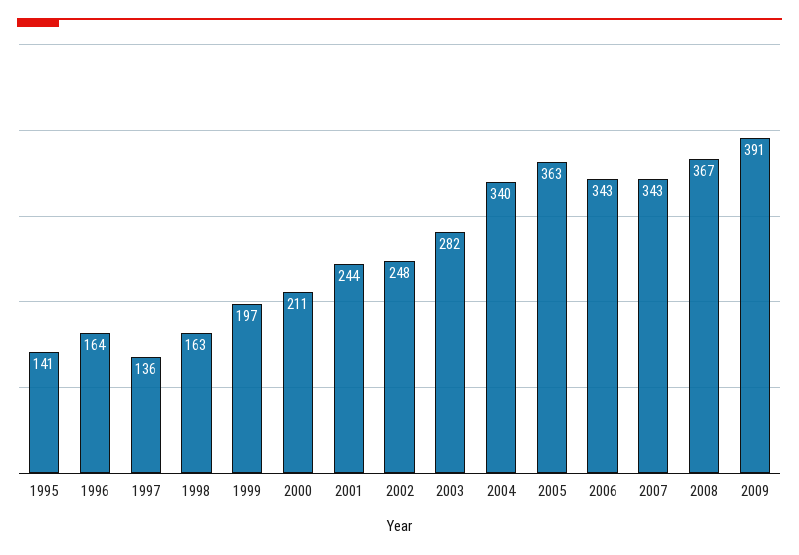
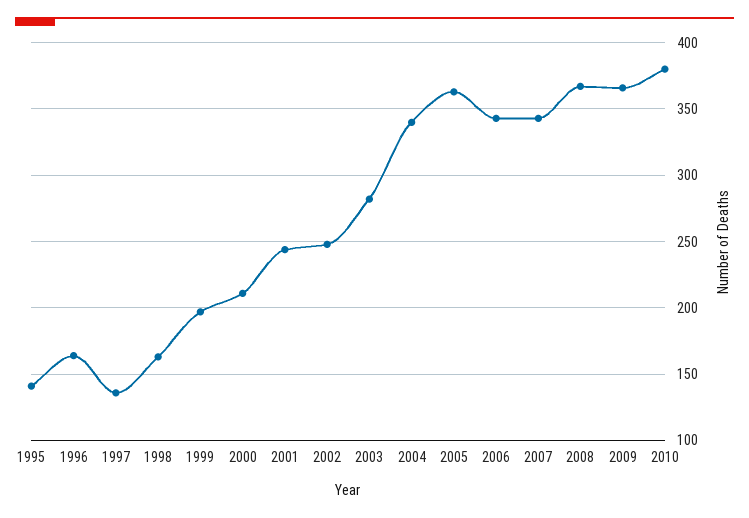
2009: 391 -> 365
2010: none -> 380

